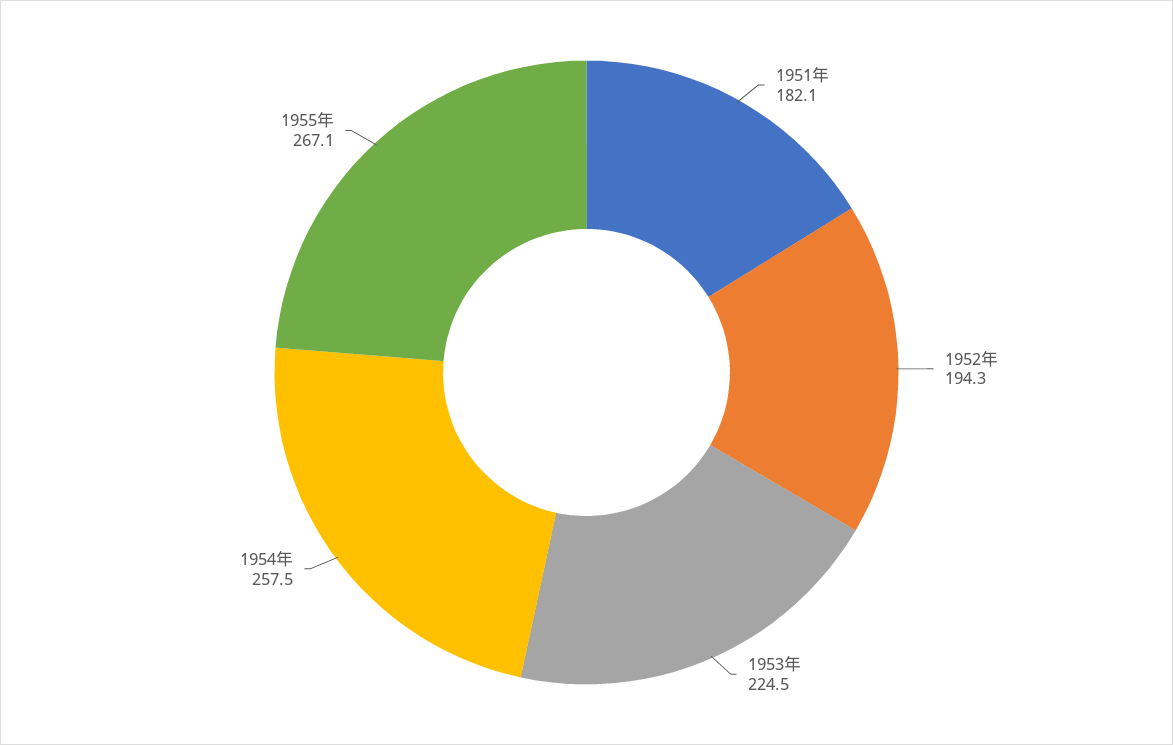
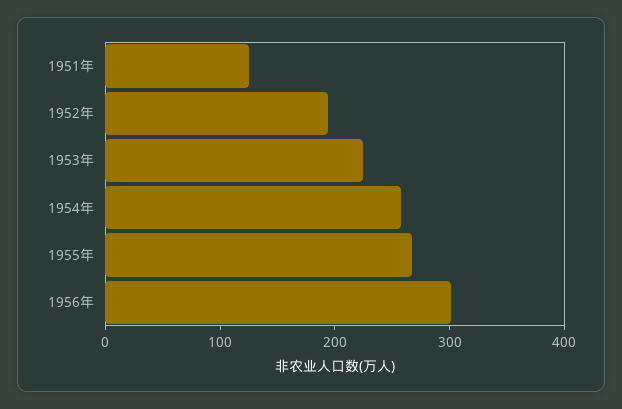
1951年: 182.1 -> 120
1956年: none -> 300

